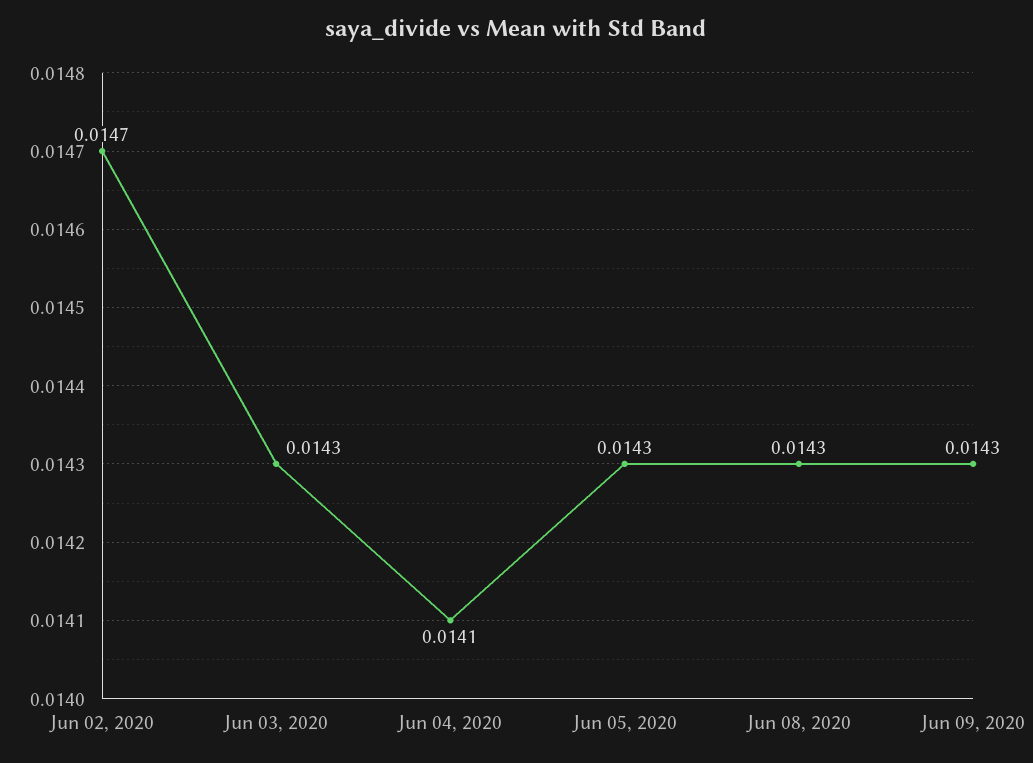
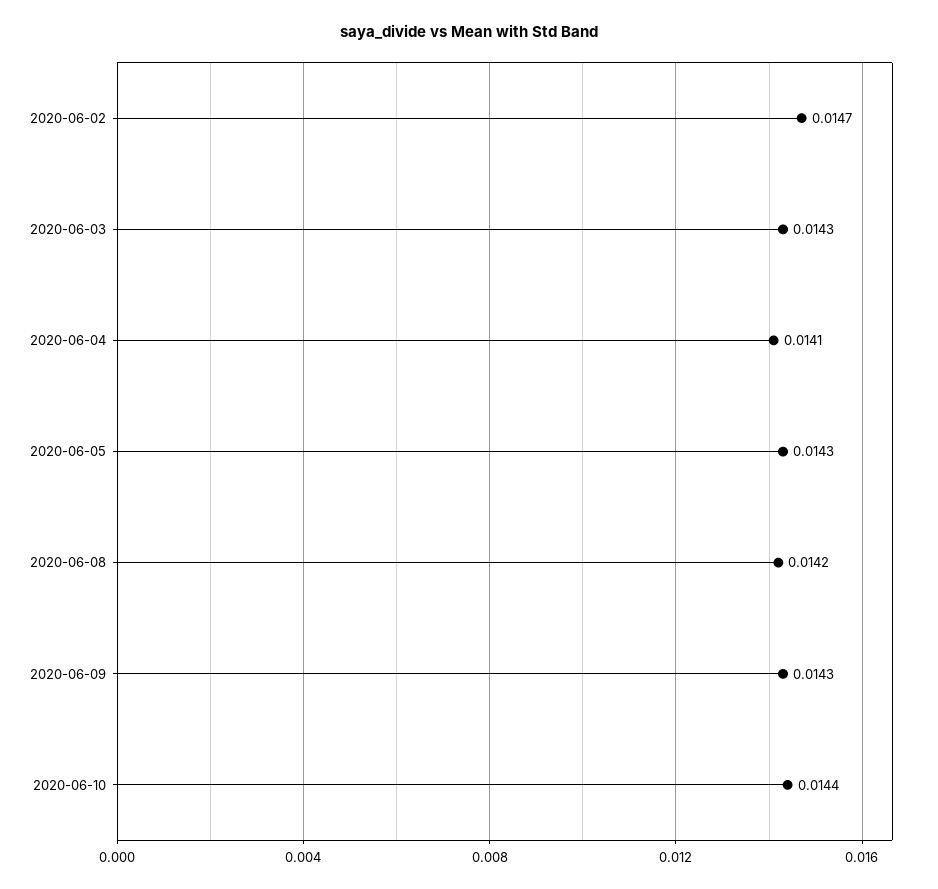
Jun 08, 2020: 0.0143 -> 0.0142
2020-06-10: none -> 0.0144

